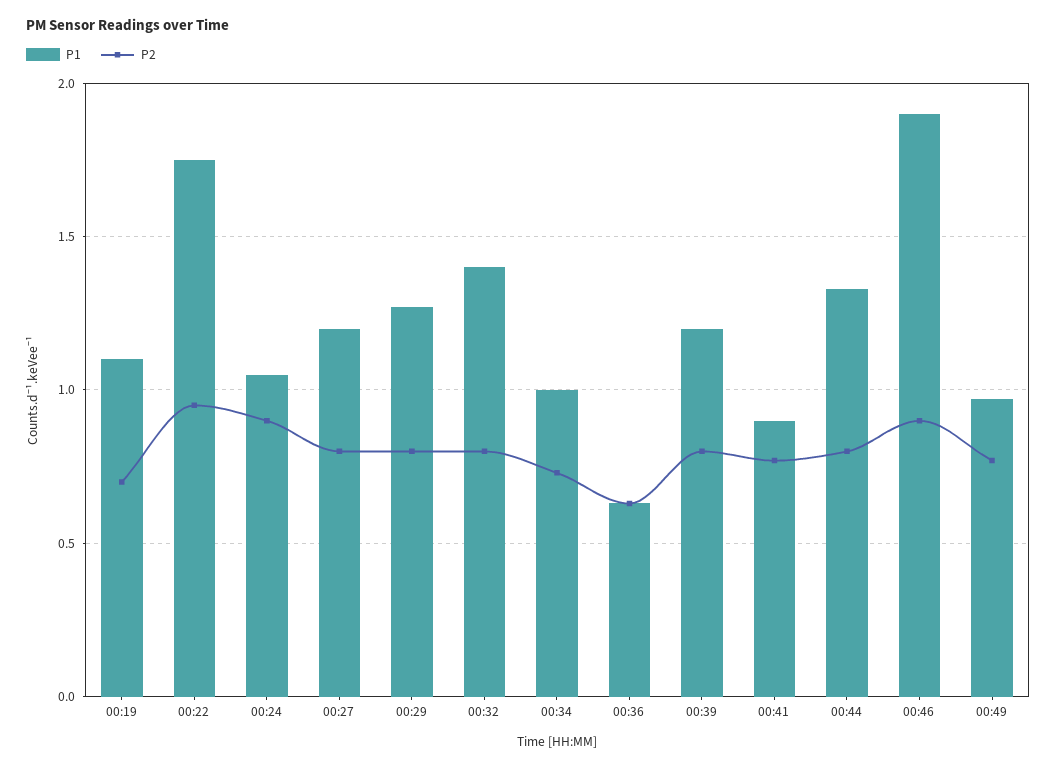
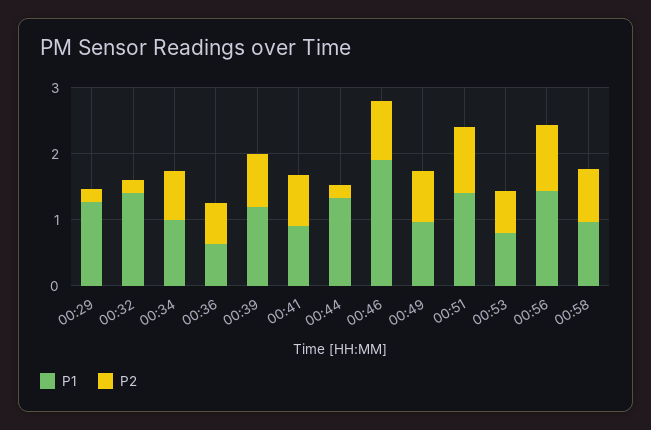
P1, 00:19: 1.1 -> none
P2, 00:19: 0.7 -> none
P1, 00:22: 1.75 -> none
P2, 00:22: 0.95 -> none
P1, 00:24: 1.05 -> none
P2, 00:24: 0.9 -> none
P1, 00:27: 1.2 -> none
P2, 00:27: 0.8 -> none
P2, 00:29: 0.8 -> 0.2
P2, 00:32: 0.8 -> 0.2
P2, 00:44: 0.8 -> 0.2
P1, 00:51: none -> 1.4
P2, 00:51: none -> 1
P1, 00:53: none -> 0.8
P2, 00:53: none -> 0.6
P1, 00:56: none -> 1.4
P2, 00:56: none -> 1
P1, 00:58: none -> 1
P2, 00:58: none -> 0.8

